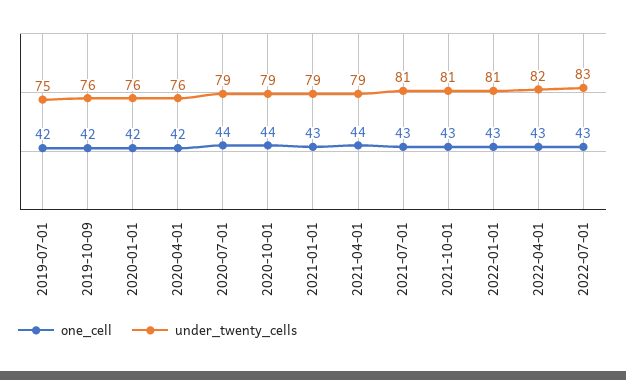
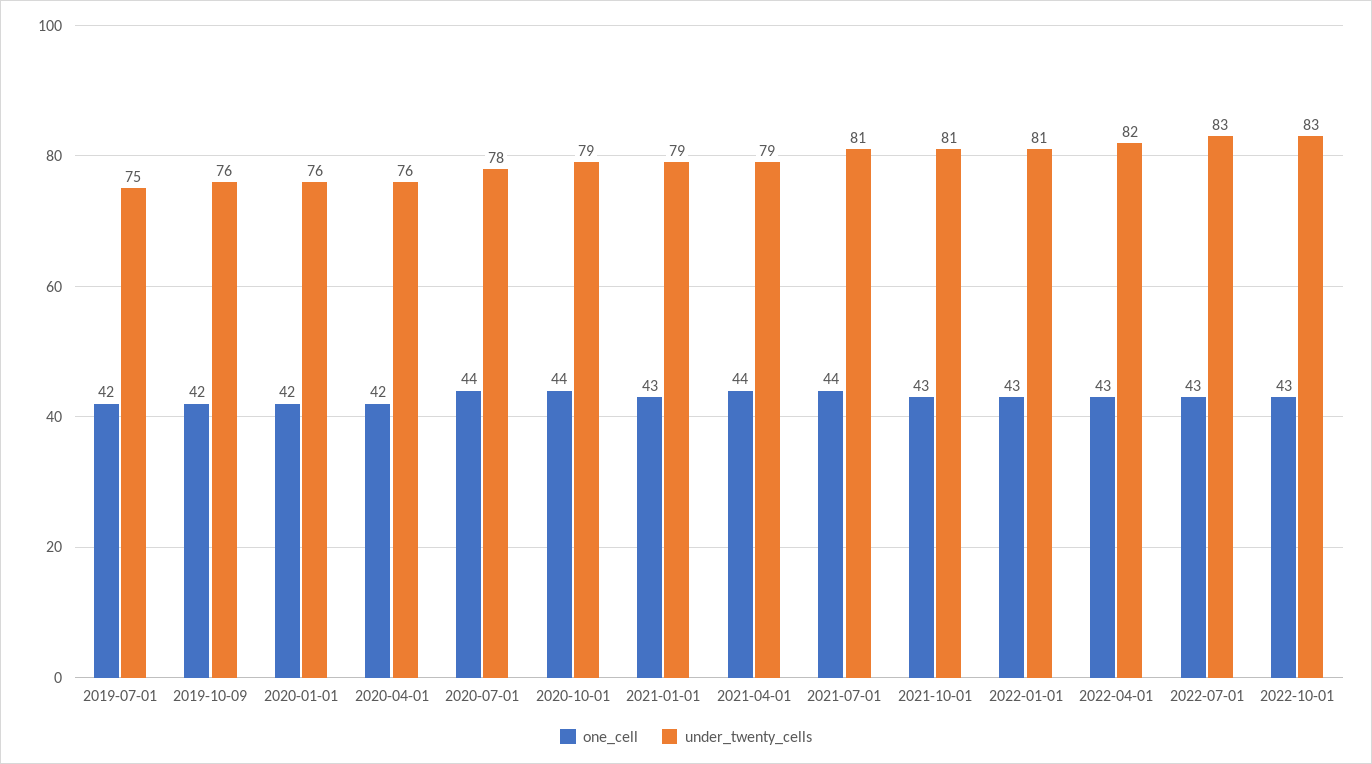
under_twenty_cells, 2020-07-01: 79 -> 78
one_cell, 2021-07-01: 43 -> 44
one_cell, 2022-10-01: none -> 43
under_twenty_cells, 2022-10-01: none -> 83

